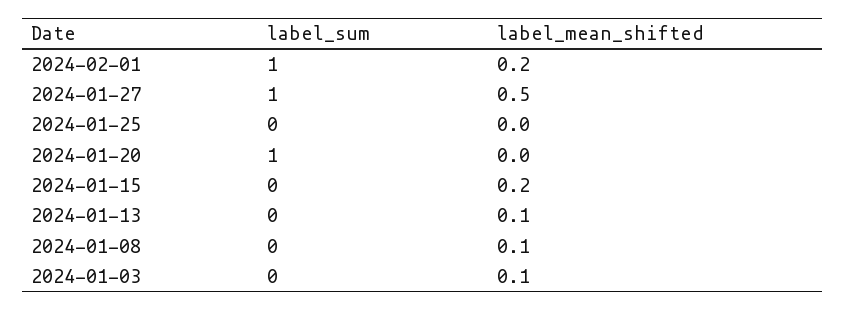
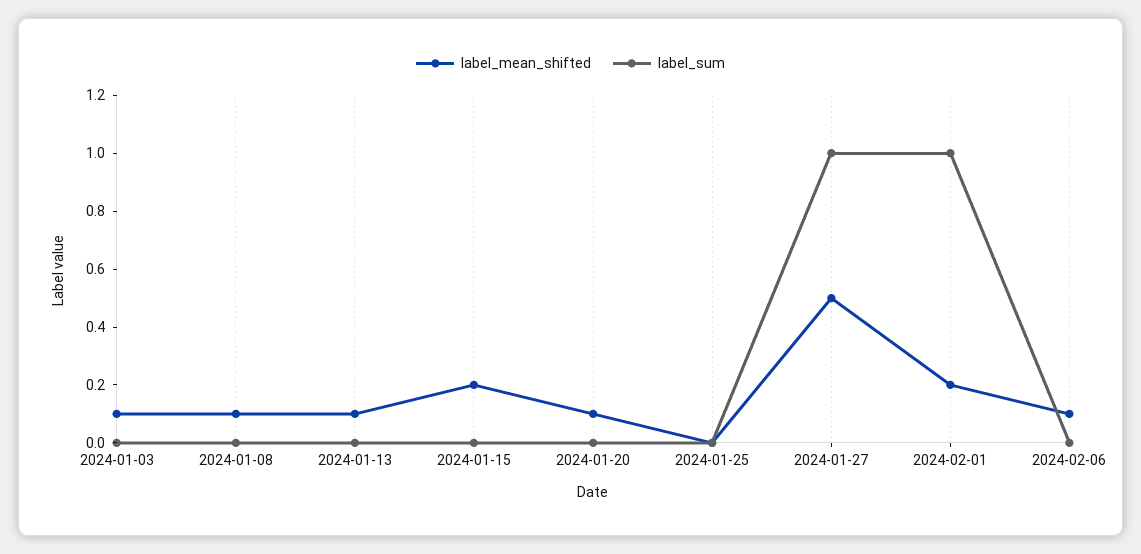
label_sum, 2024-01-20: 1 -> 0
label_mean_shifted, 2024-01-20: 0 -> 0.1
label_mean_shifted, 2024-02-06: none -> 0.1
label_sum, 2024-02-06: none -> 0

